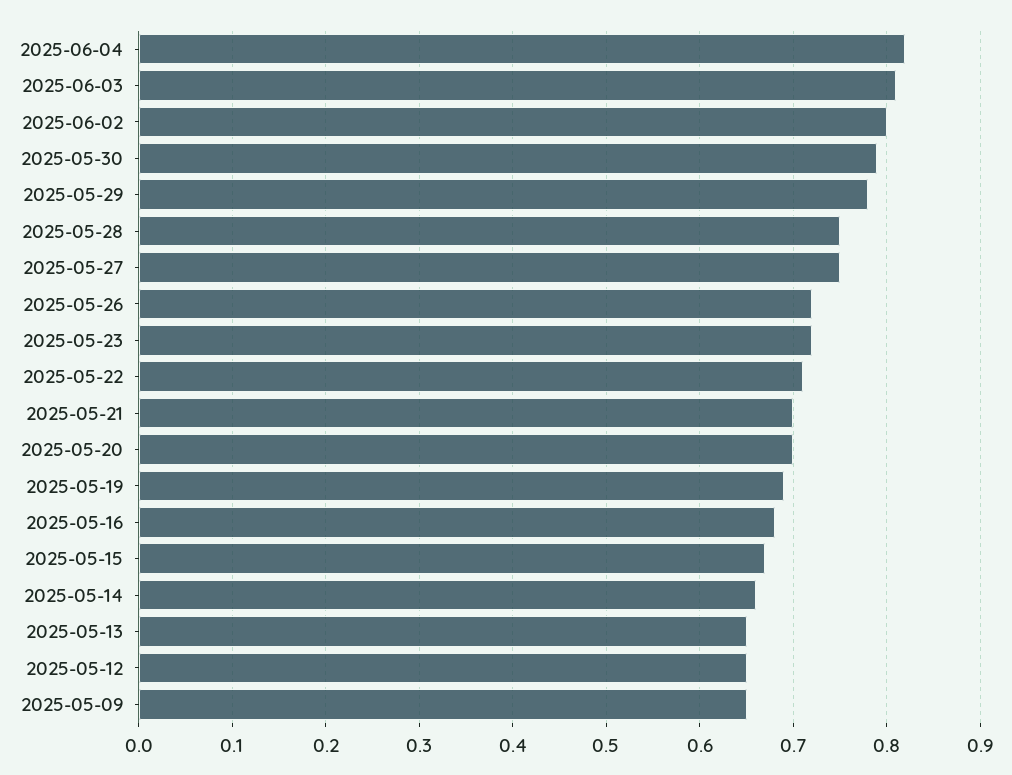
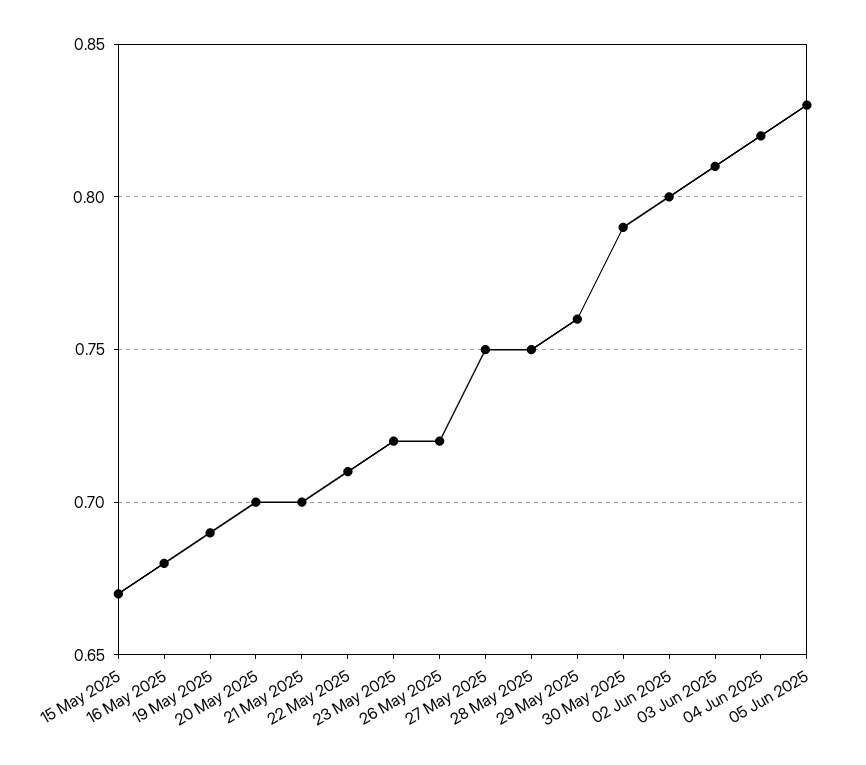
2025-05-29: 0.78 -> 0.76
2025-05-14: 0.66 -> none
2025-05-13: 0.65 -> none
2025-05-12: 0.65 -> none
2025-05-09: 0.65 -> none
05 Jun 2025: none -> 0.83

